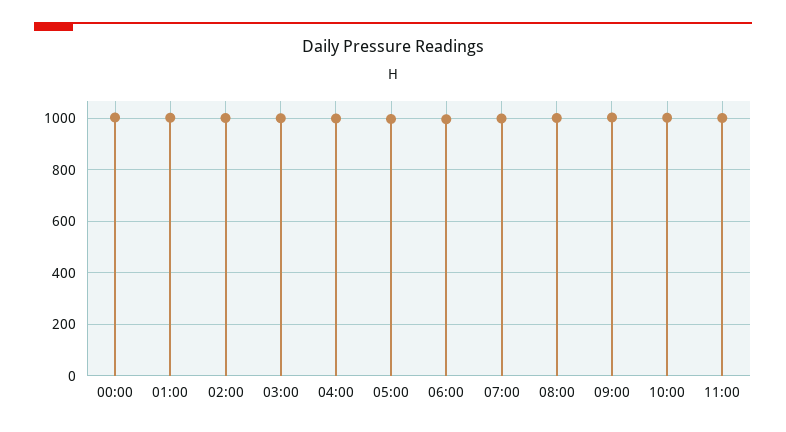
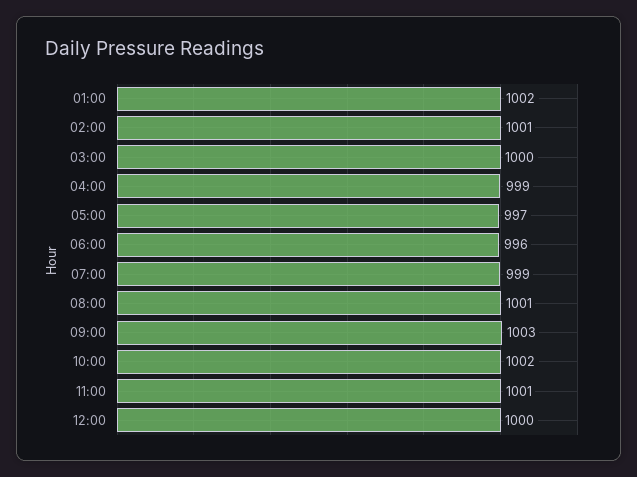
00:00: 1000 -> none
12:00: none -> 1000

